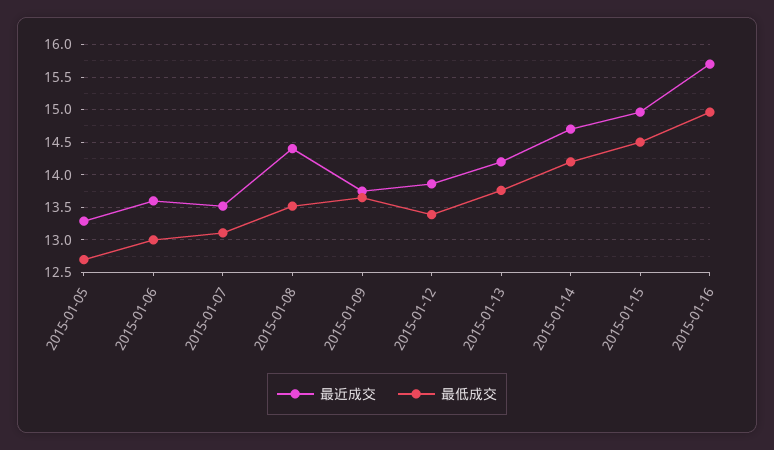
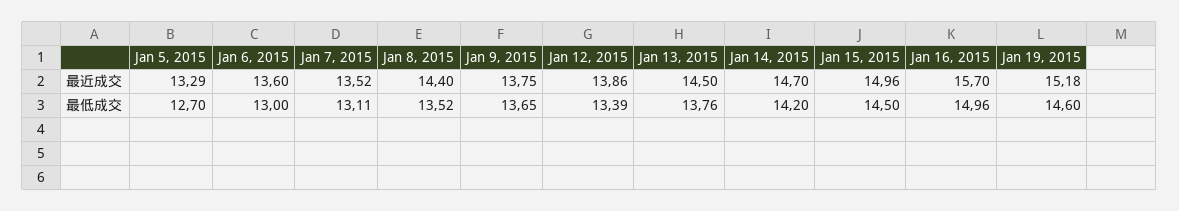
最近成交, 2015-01-13: 14.2 -> 14.5
最近成交, Jan 19, 2015: none -> 15.18
最低成交, Jan 19, 2015: none -> 14.6

